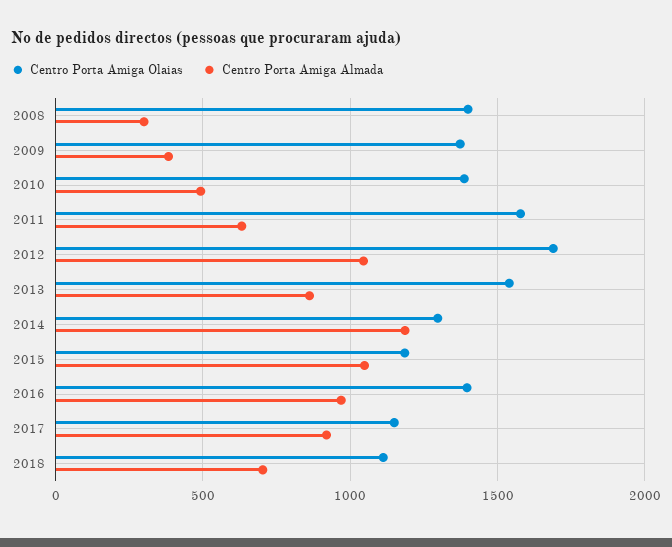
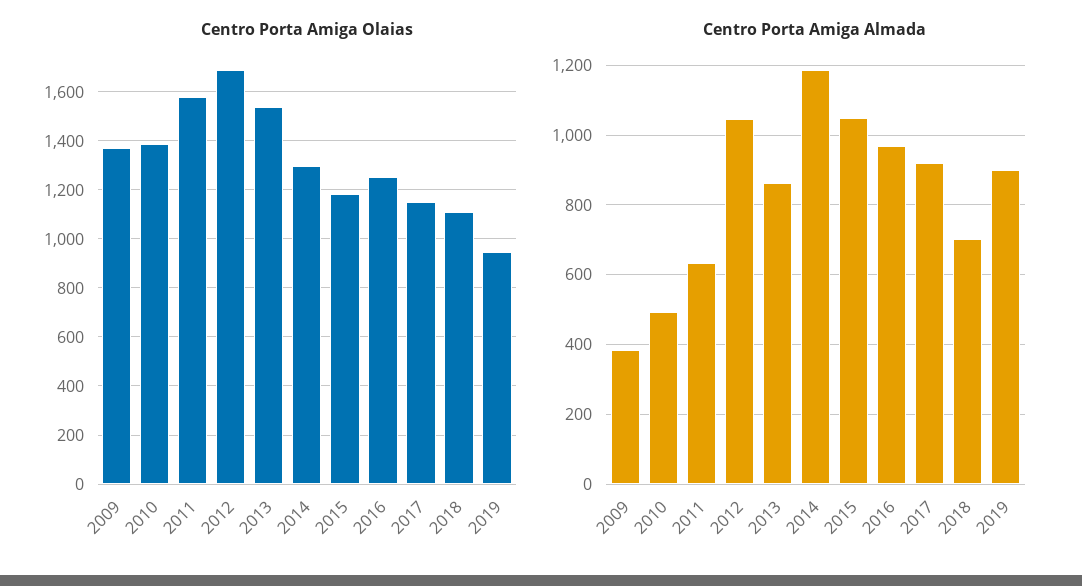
Centro Porta Amiga Olaias, 2008: 1400 -> none
Centro Porta Amiga Almada, 2008: 300 -> none
Centro Porta Amiga Olaias, 2016: 1400 -> 1250
Centro Porta Amiga Olaias, 2019: none -> 950
Centro Porta Amiga Almada, 2019: none -> 900

